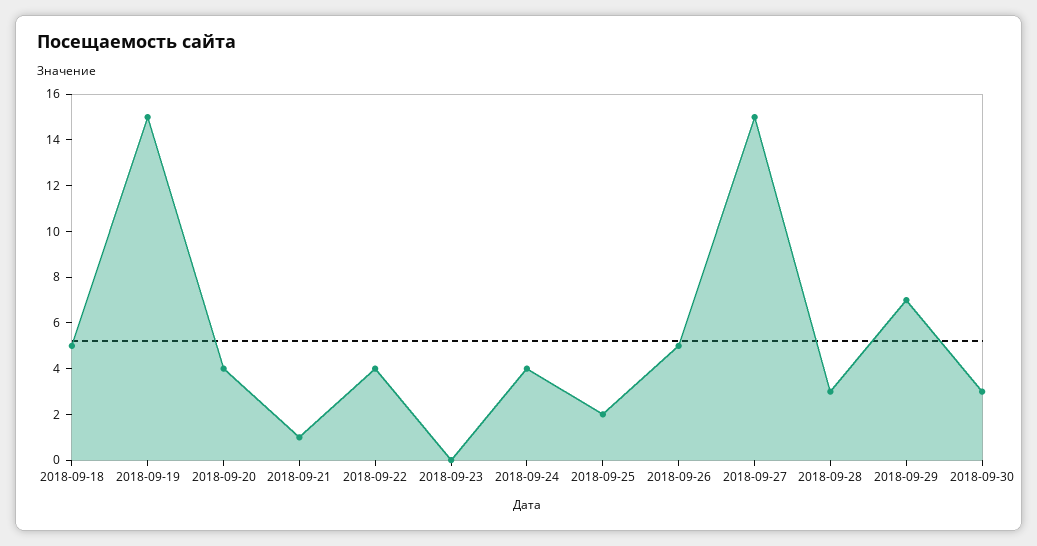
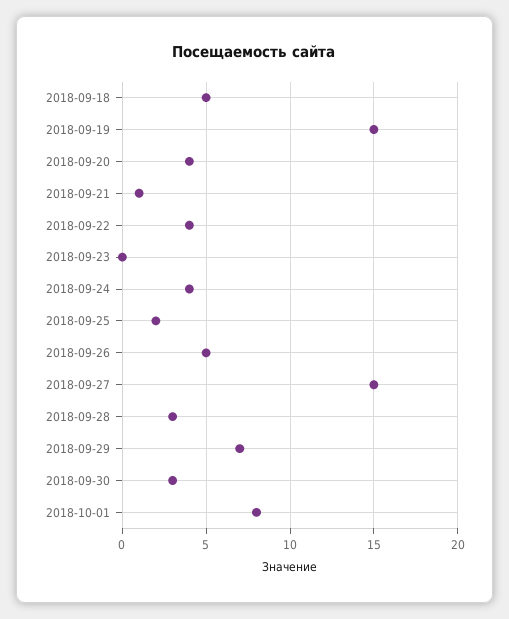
2018-10-01: none -> 8

